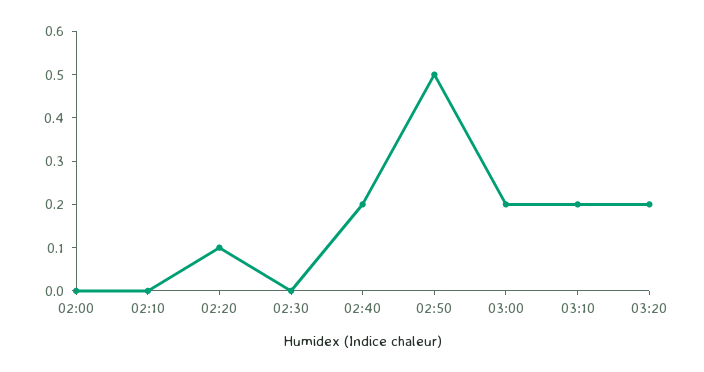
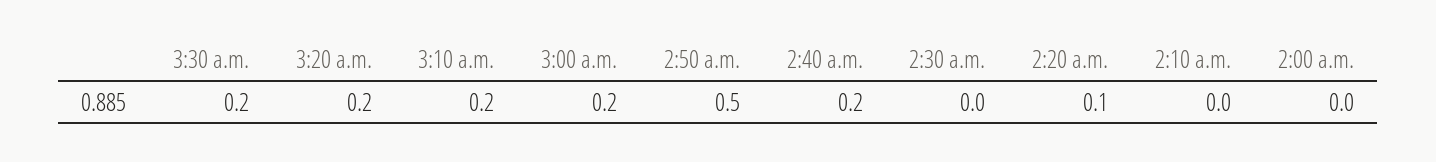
3:30 a.m.: none -> 0.2

